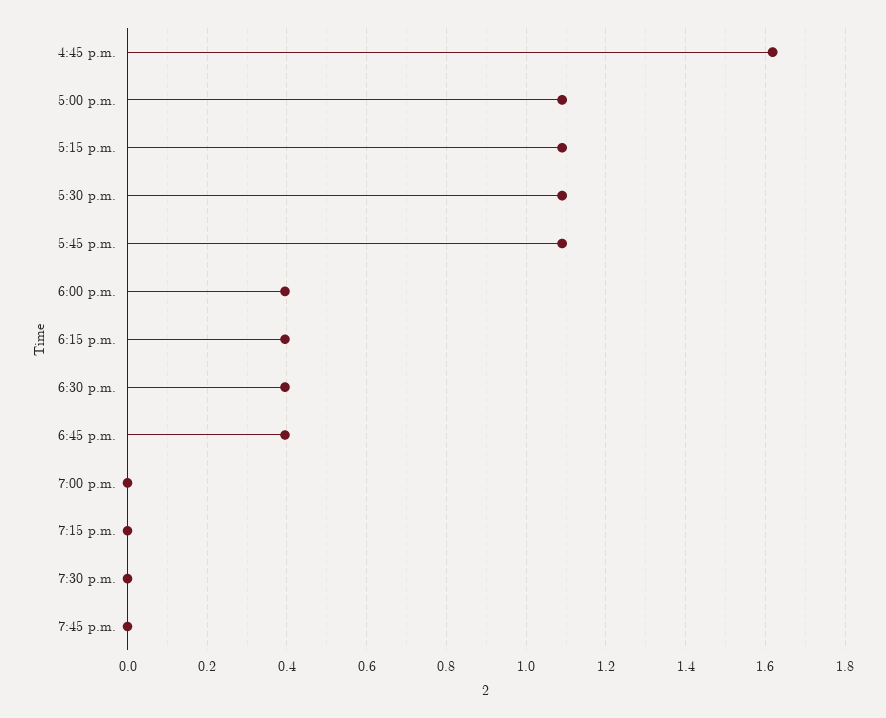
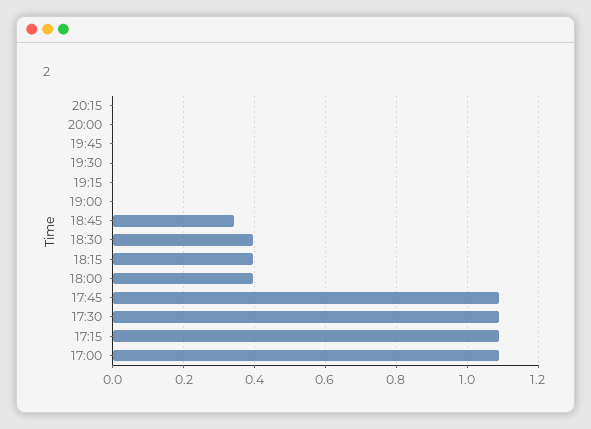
4:45 p.m.: 1.62 -> none
6:45 p.m.: 0.4 -> 0.34
20:15: none -> 0
20:00: none -> 0

